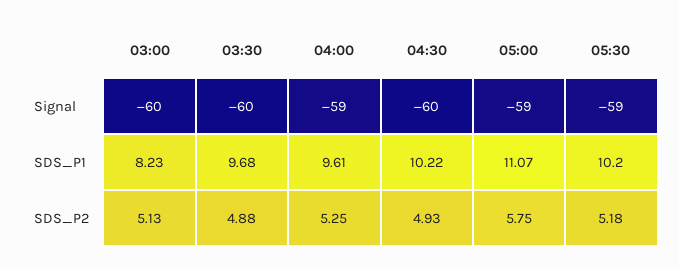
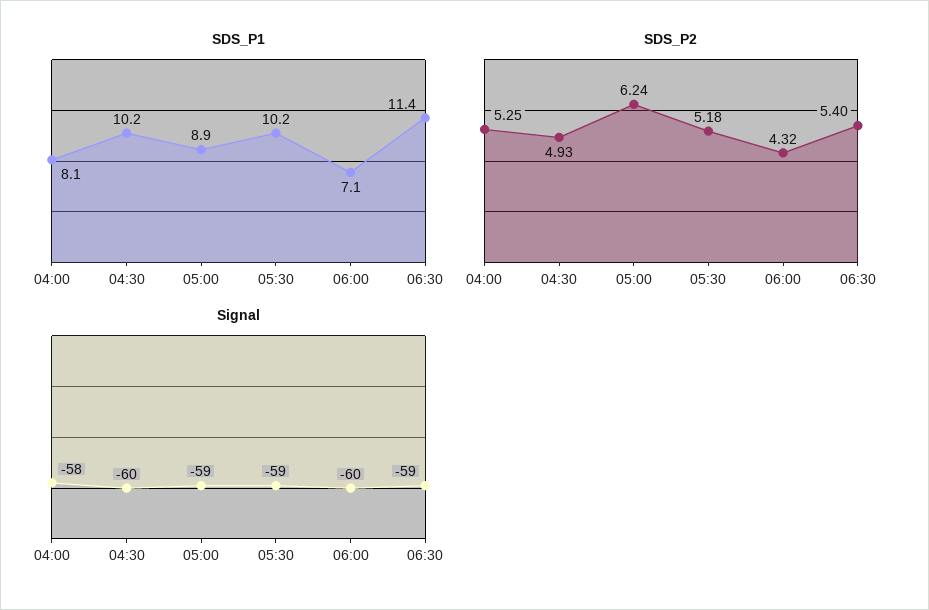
Signal, 03:00: -60 -> none
Signal, 03:30: -60 -> none
Signal, 04:00: -59 -> -58
SDS_P1, 03:00: 8.23 -> none
SDS_P1, 03:30: 9.68 -> none
SDS_P1, 04:00: 9.61 -> 8.1
SDS_P1, 05:00: 11.07 -> 8.9
SDS_P2, 03:00: 5.13 -> none
SDS_P2, 03:30: 4.88 -> none
SDS_P2, 05:00: 5.75 -> 6.24
SDS_P1, 06:00: none -> 7.1
SDS_P1, 06:30: none -> 11.4
SDS_P2, 06:00: none -> 4.32
SDS_P2, 06:30: none -> 5.4
Signal, 06:00: none -> -60
Signal, 06:30: none -> -59

